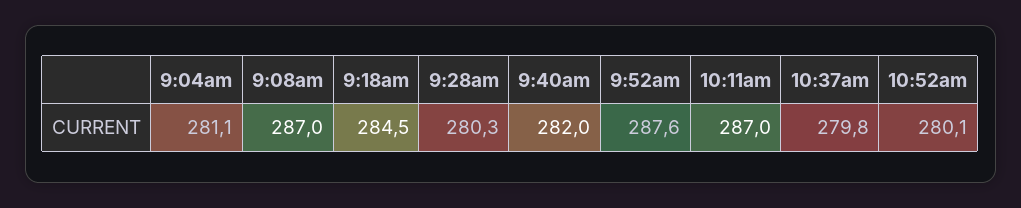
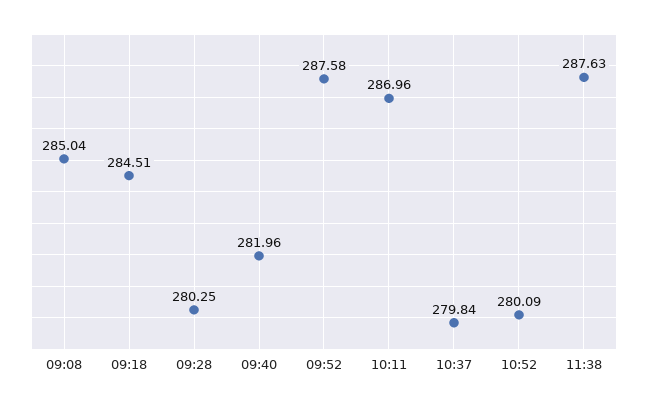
9:04am: 281.1 -> none
9:08am: 287 -> 285.04
11:38: none -> 287.63

